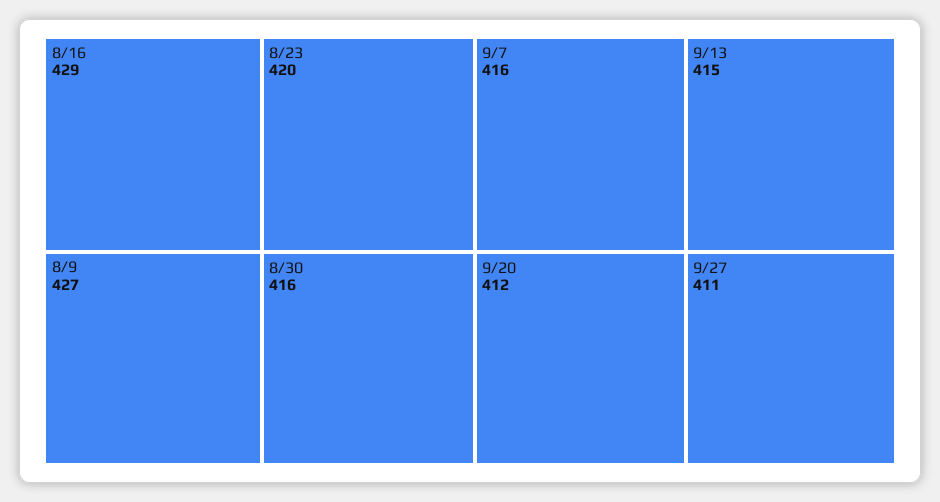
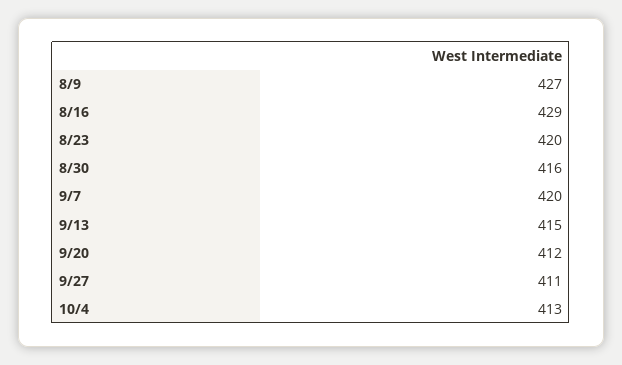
9/7: 416 -> 420
10/4: none -> 413

